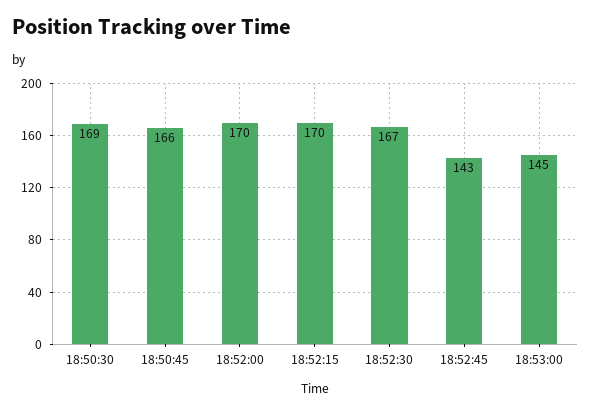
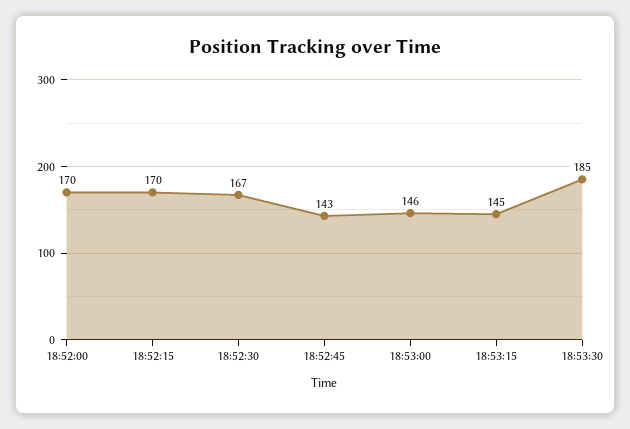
18:50:30: 169 -> none
18:50:45: 166 -> none
18:53:00: 145 -> 146
18:53:15: none -> 145
18:53:30: none -> 185

